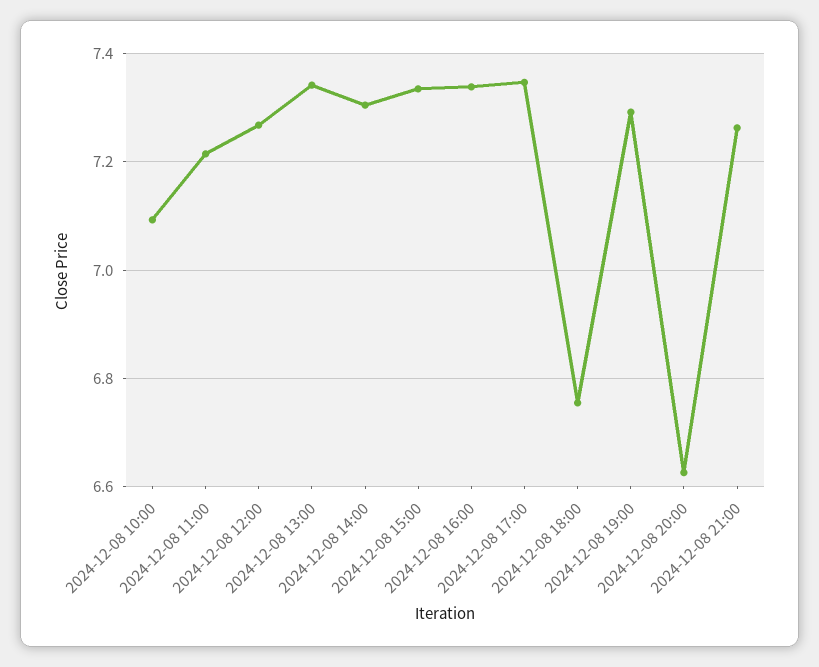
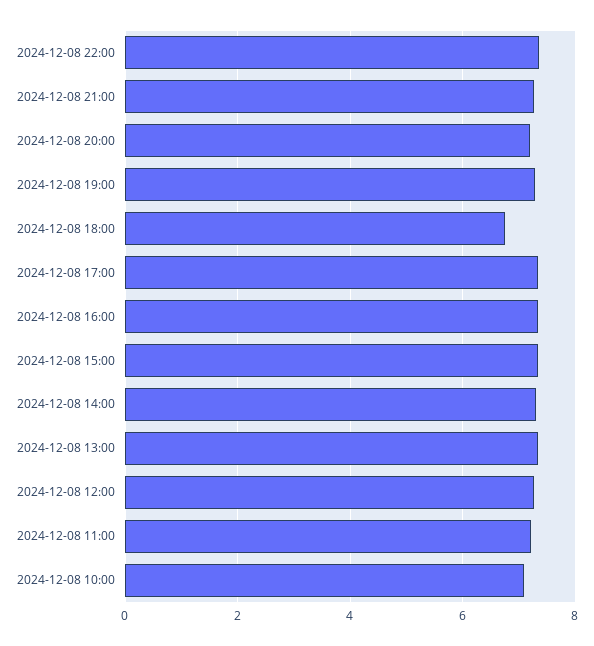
2024-12-08 20:00: 6.62 -> 7.2
2024-12-08 22:00: none -> 7.4

